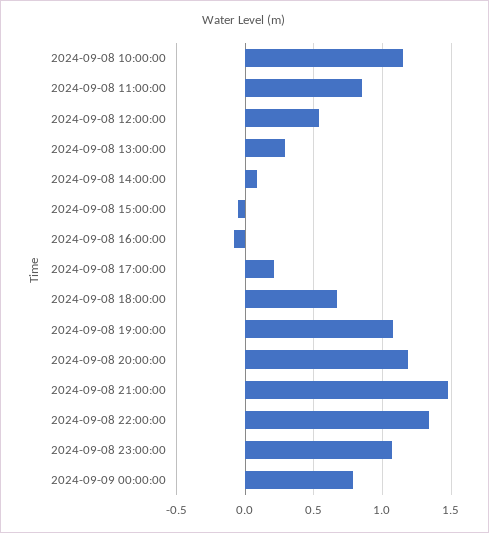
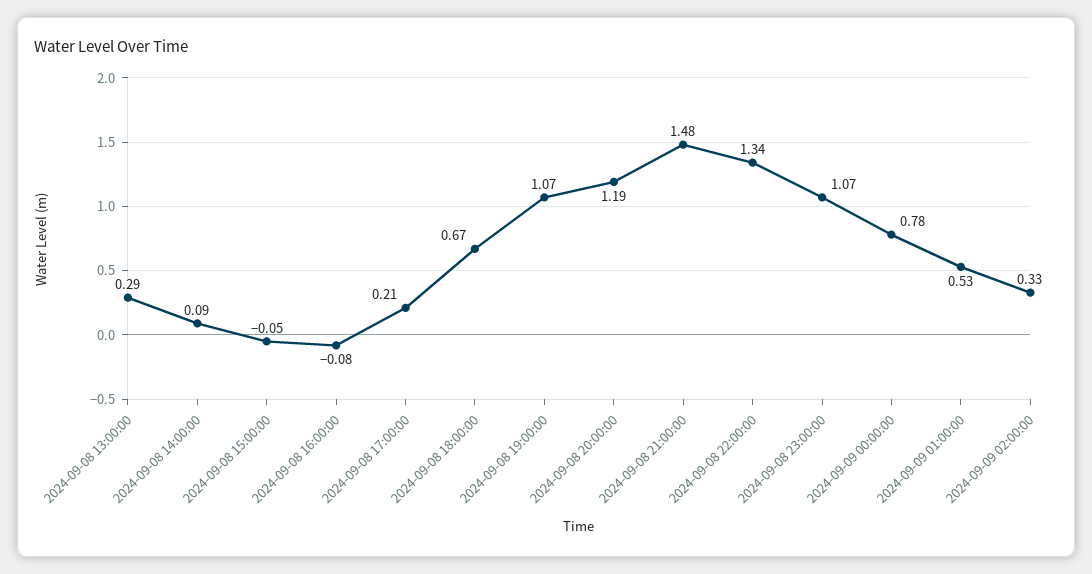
2024-09-08 10:00:00: 1.15 -> none
2024-09-08 11:00:00: 0.85 -> none
2024-09-08 12:00:00: 0.55 -> none
2024-09-09 01:00:00: none -> 0.53
2024-09-09 02:00:00: none -> 0.33

